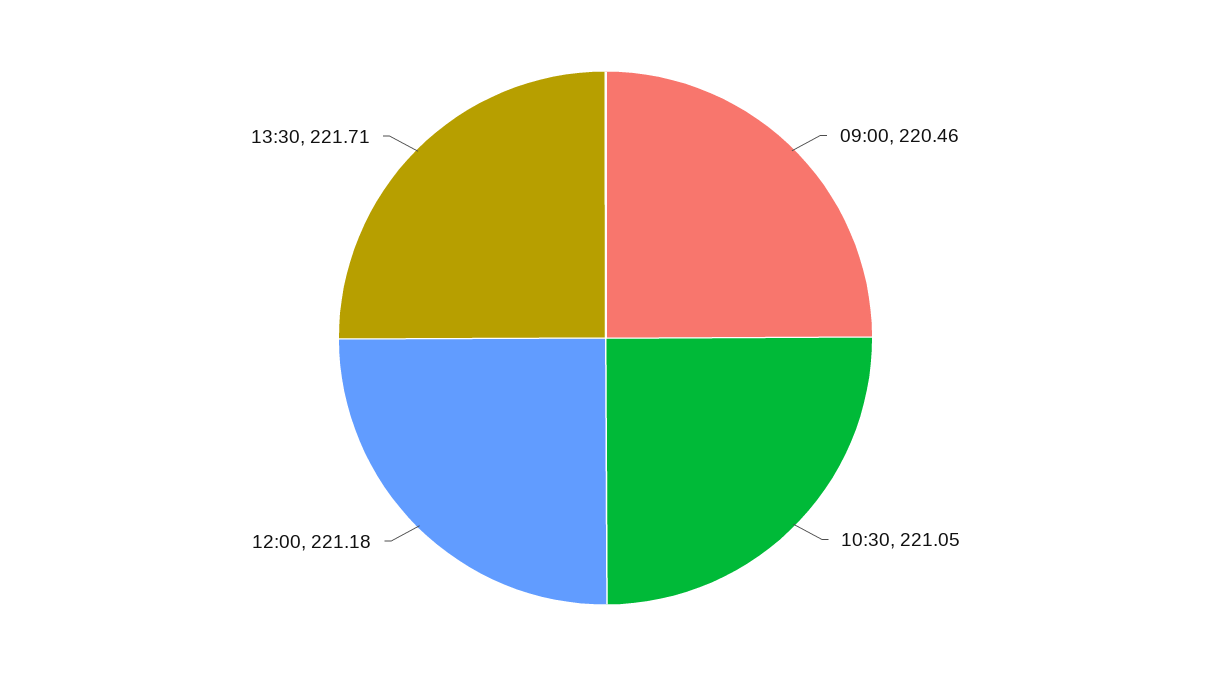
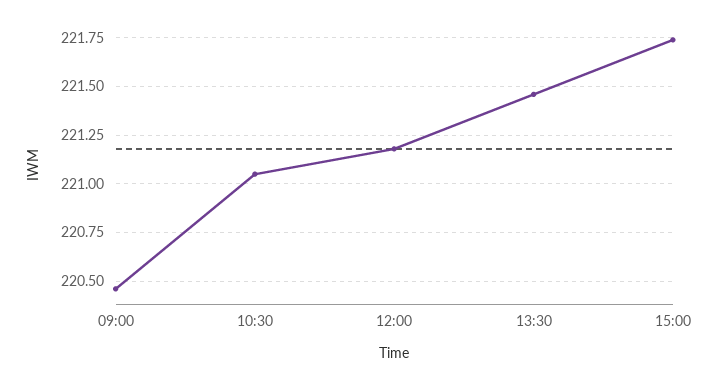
13:30: 221.71 -> 221.45
15:00: none -> 221.75

